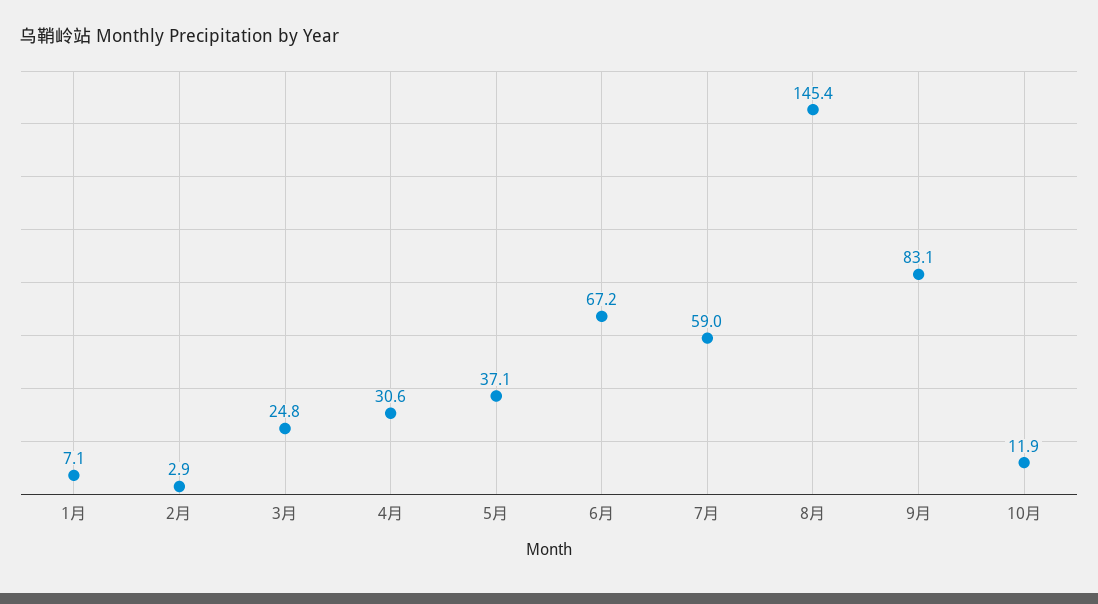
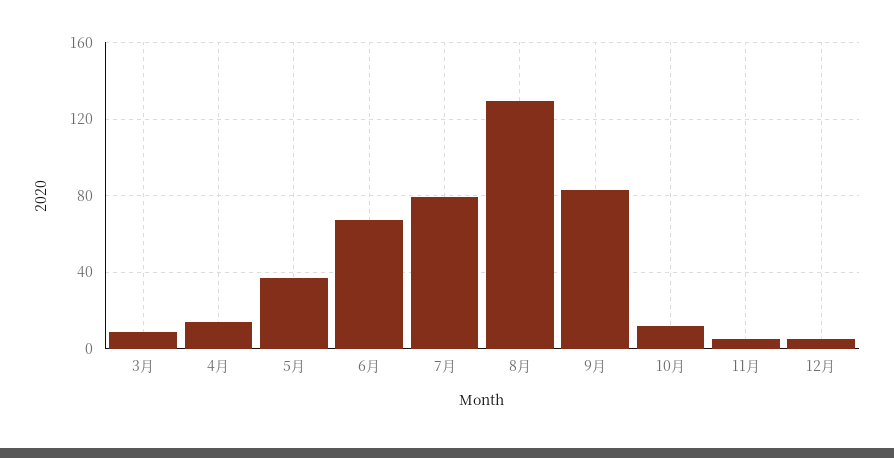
1月: 7.1 -> none
2月: 2.9 -> none
3月: 24.8 -> 10
4月: 30.6 -> 15
7月: 59 -> 80
8月: 145.4 -> 130
11月: none -> 5
12月: none -> 5

